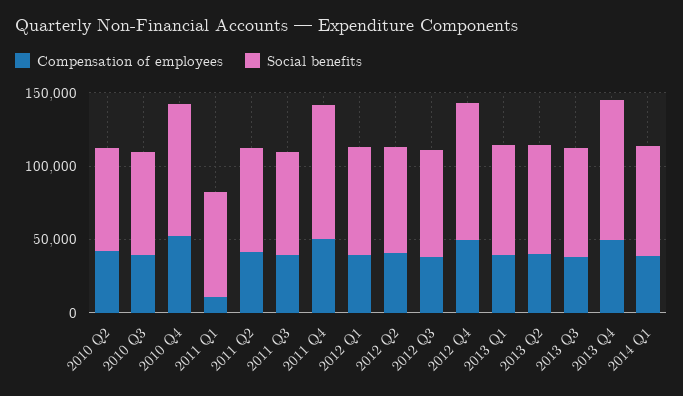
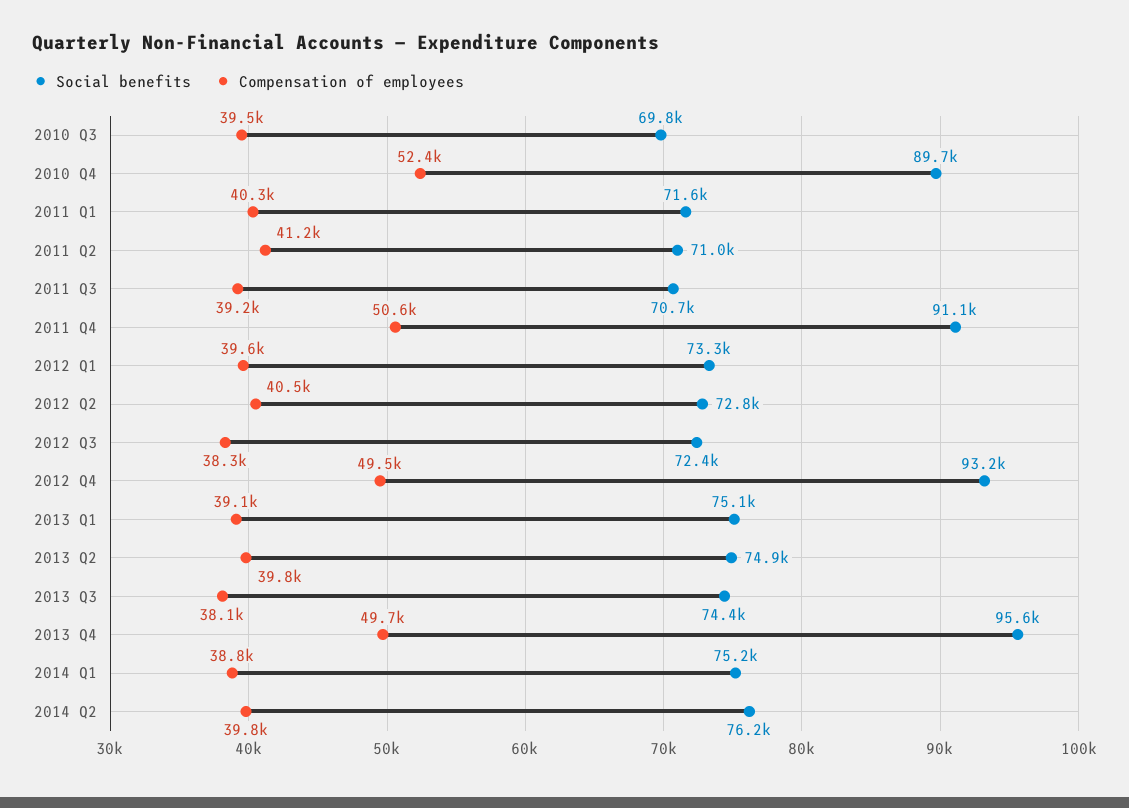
Compensation of employees, 2010 Q2: 40000 -> none
Social benefits, 2010 Q2: 70000 -> none
Compensation of employees, 2011 Q1: 10000 -> 40300
Social benefits, 2014 Q2: none -> 76200
Compensation of employees, 2014 Q2: none -> 39800

